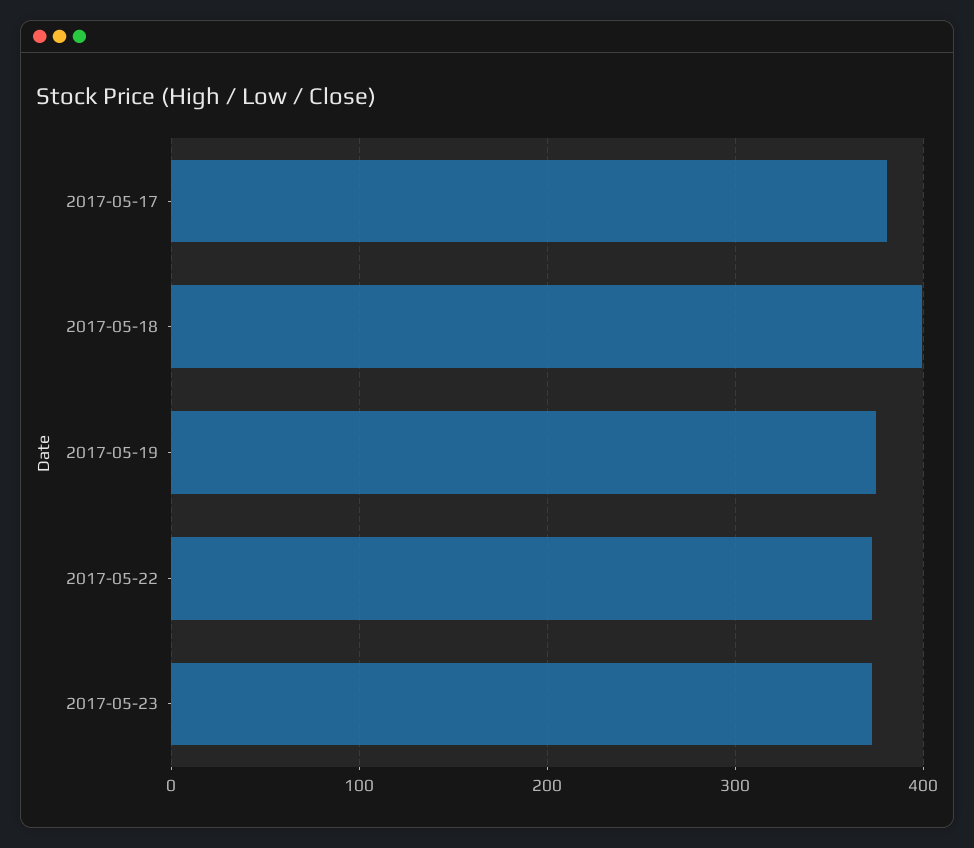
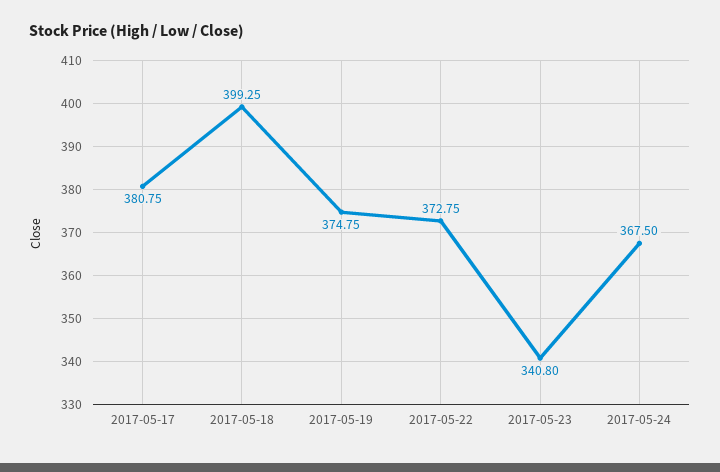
2017-05-23: 370 -> 340.8
2017-05-24: none -> 367.5

